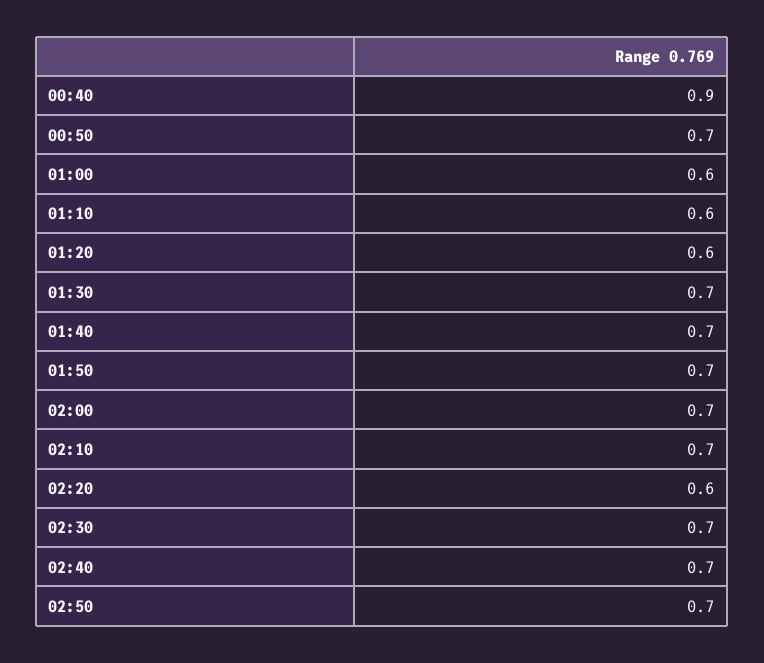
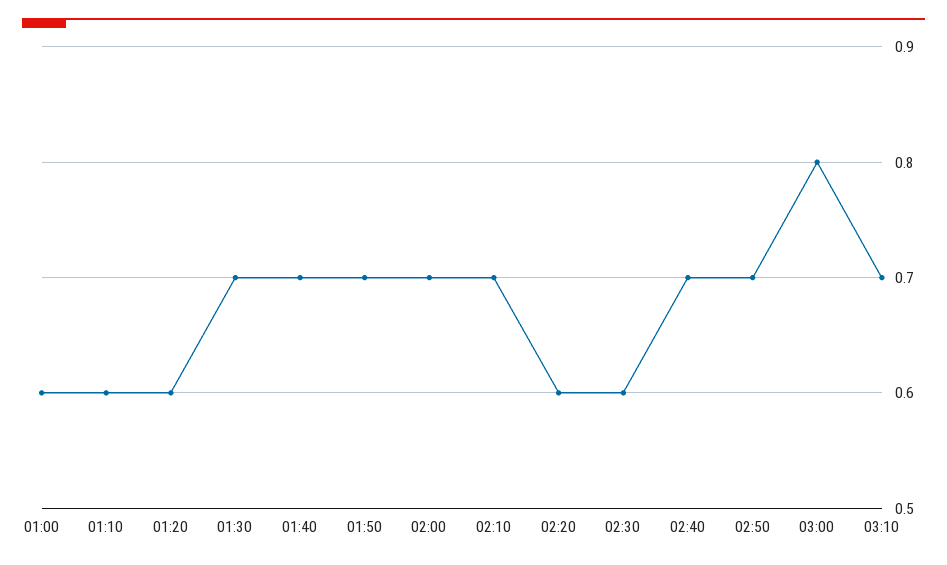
00:40: 0.9 -> none
00:50: 0.7 -> none
02:30: 0.7 -> 0.6
03:00: none -> 0.8
03:10: none -> 0.7

